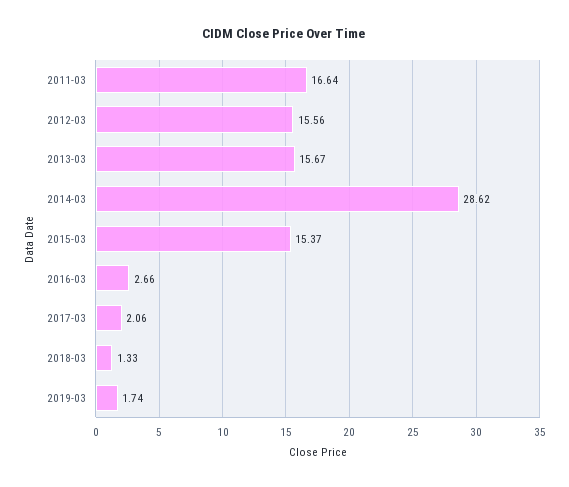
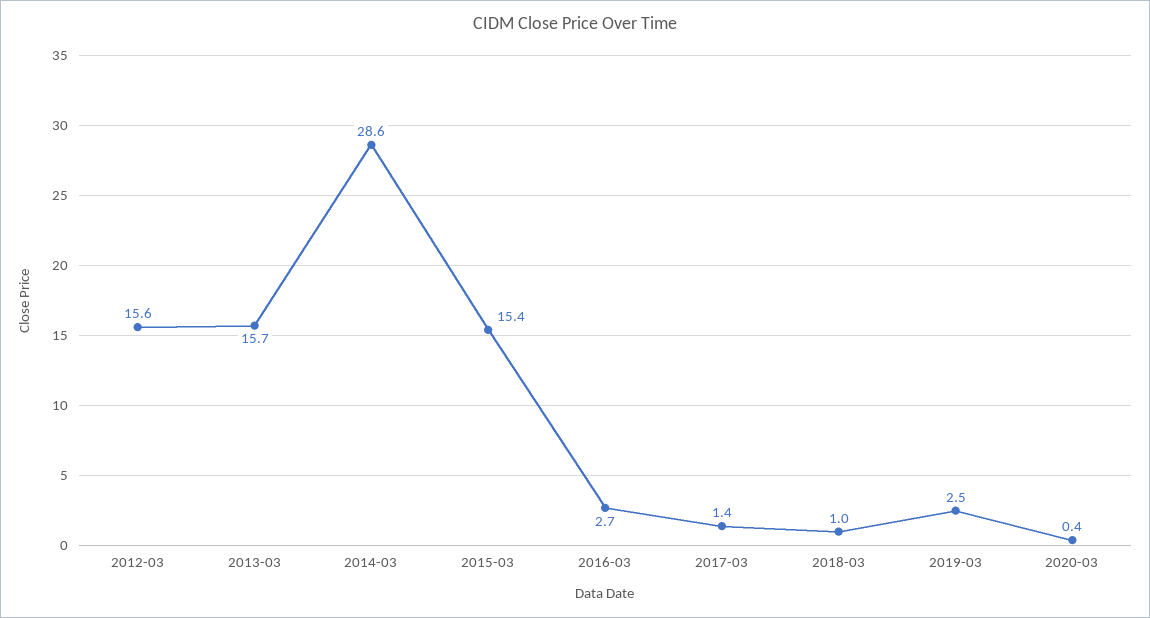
2011-03: 16.64 -> none
2017-03: 2.06 -> 1.4
2018-03: 1.33 -> 1
2019-03: 1.74 -> 2.5
2020-03: none -> 0.4

